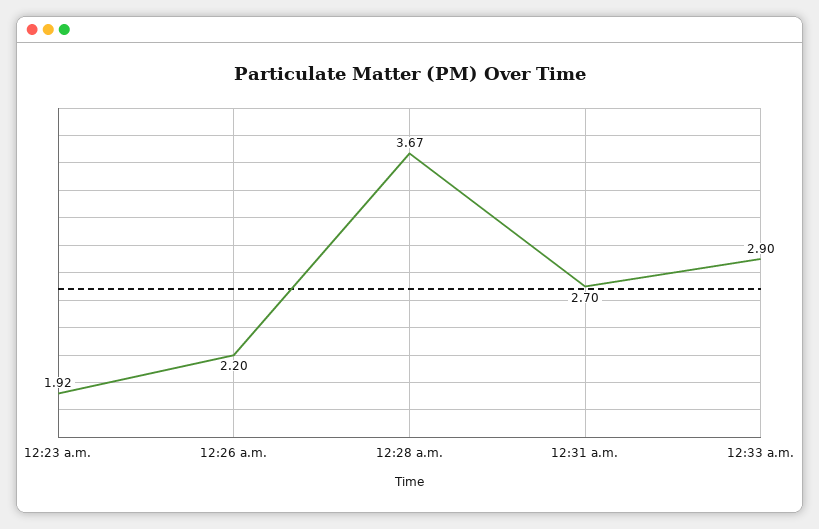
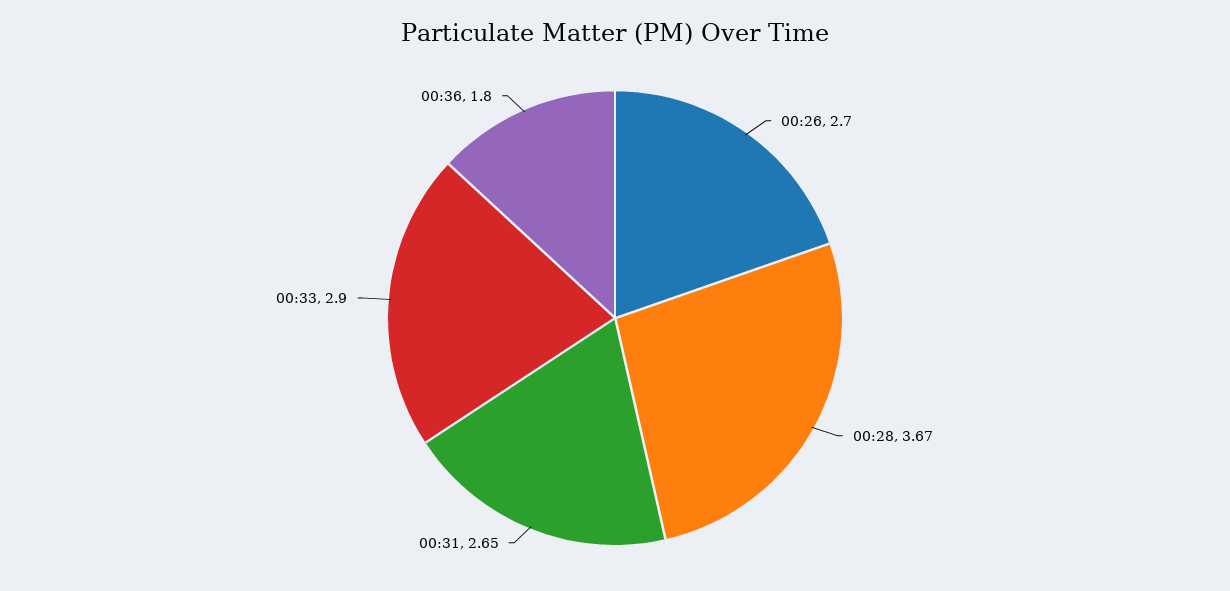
12:23 a.m.: 1.92 -> none
12:26 a.m.: 2.2 -> 2.7
12:31 a.m.: 2.7 -> 2.65
00:36: none -> 1.8

